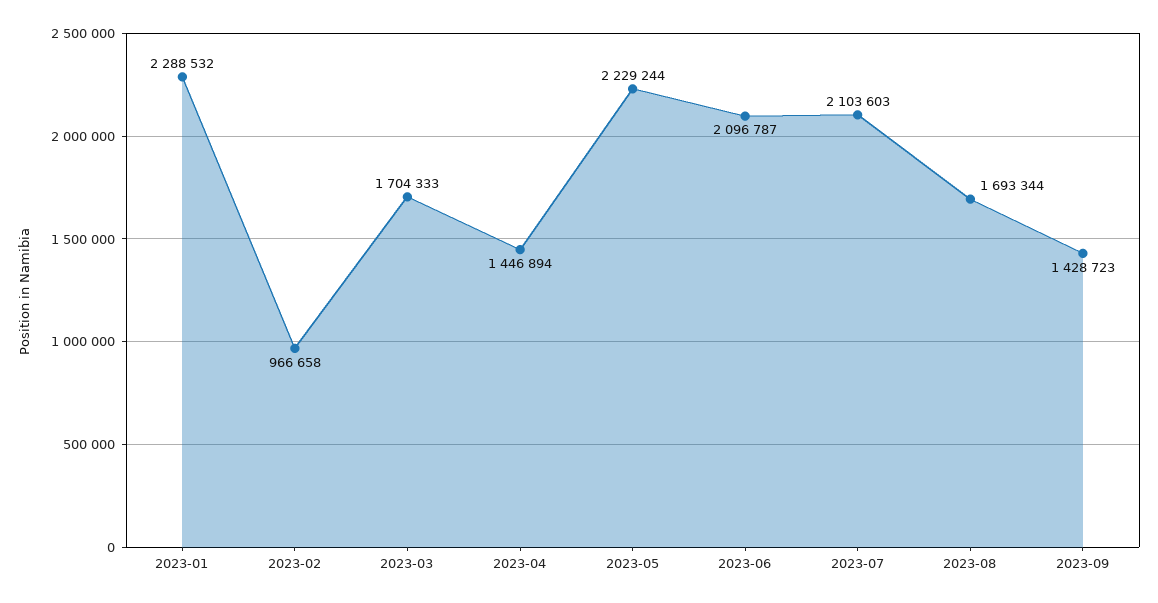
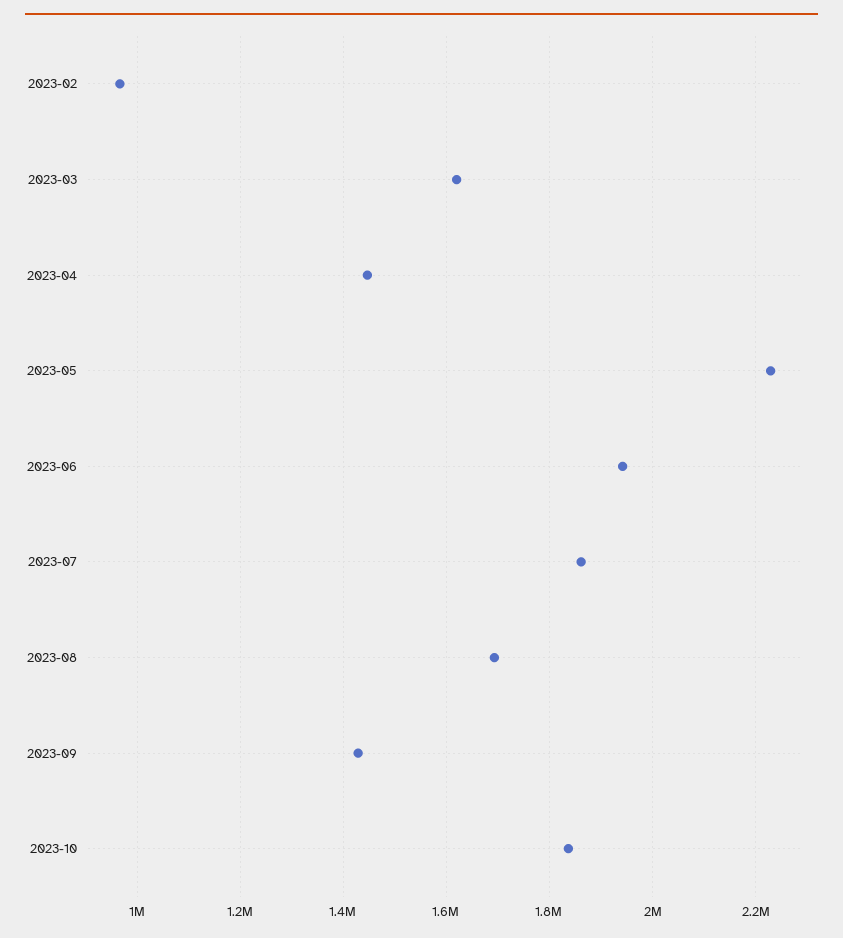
2023-01: 2288532 -> none
2023-03: 1704333 -> 1620000
2023-06: 2096787 -> 1940000
2023-07: 2103603 -> 1860000
2023-10: none -> 1840000

